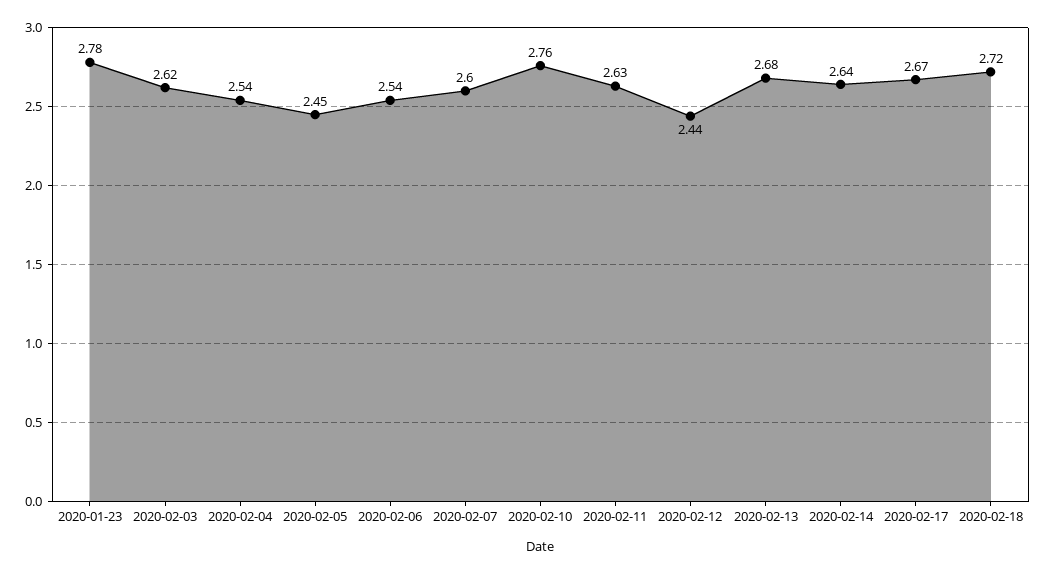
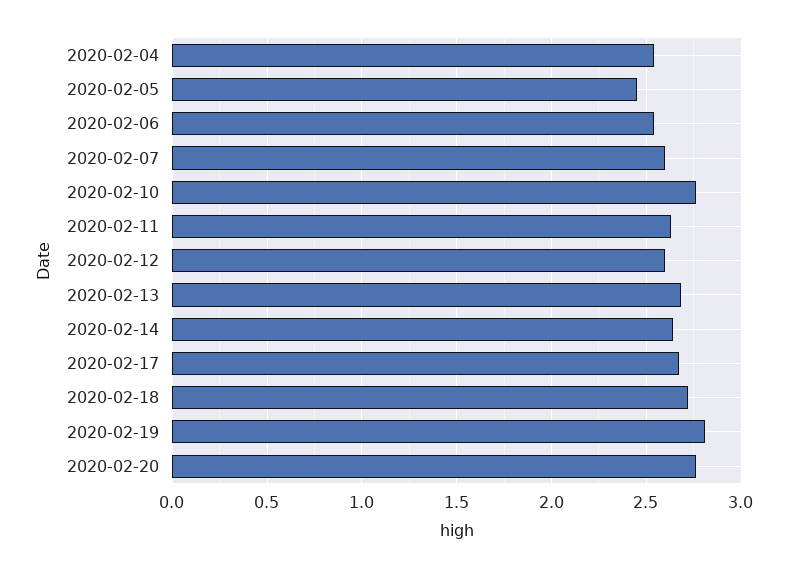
2020-01-23: 2.78 -> none
2020-02-03: 2.62 -> none
2020-02-12: 2.44 -> 2.6
2020-02-19: none -> 2.8
2020-02-20: none -> 2.75

